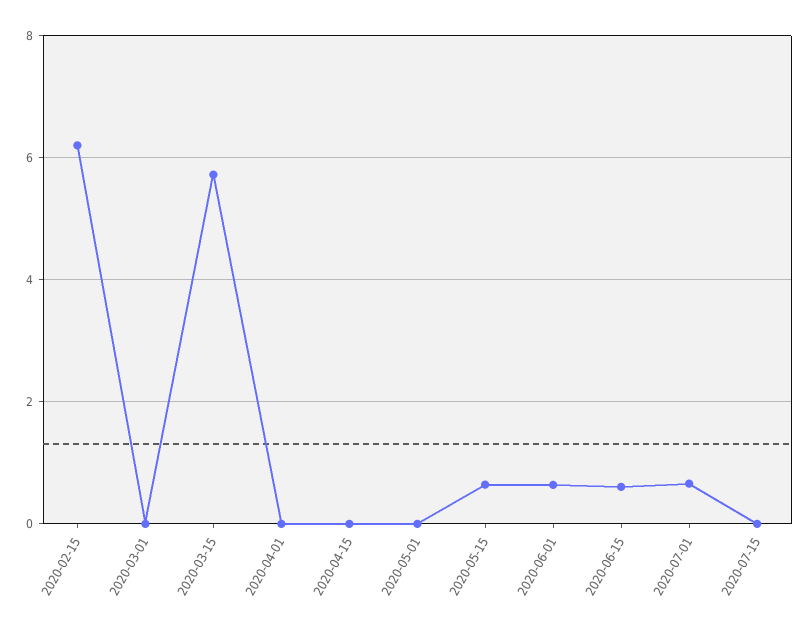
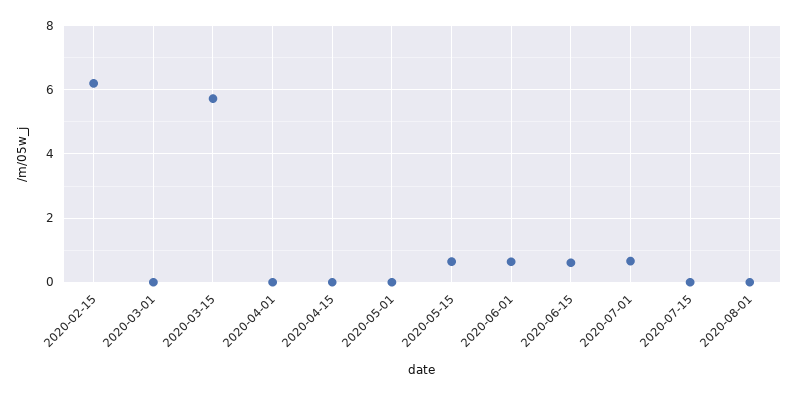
2020-08-01: none -> 0

